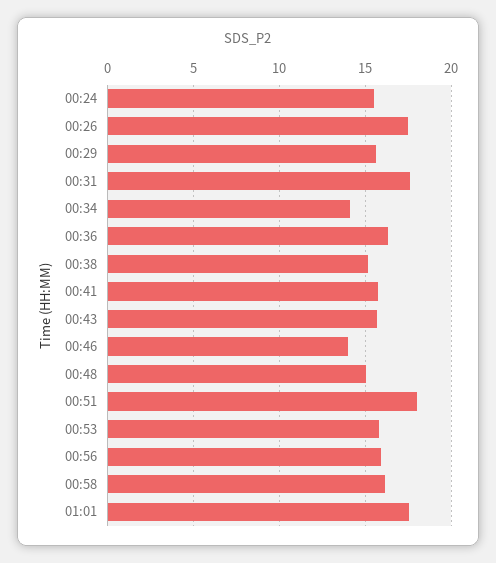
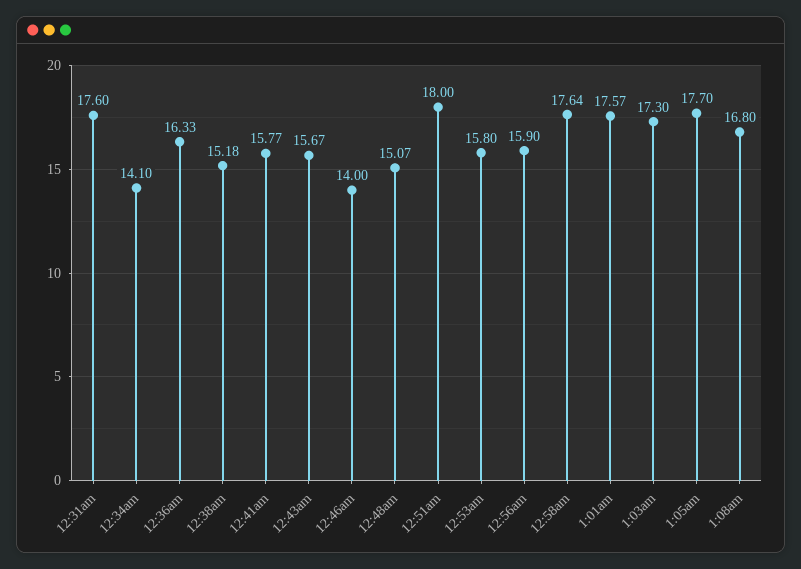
00:24: 15.5 -> none
00:26: 17.5 -> none
00:29: 15.5 -> none
00:58: 16 -> 17.64
1:03am: none -> 17.3
1:05am: none -> 17.7
1:08am: none -> 16.8

